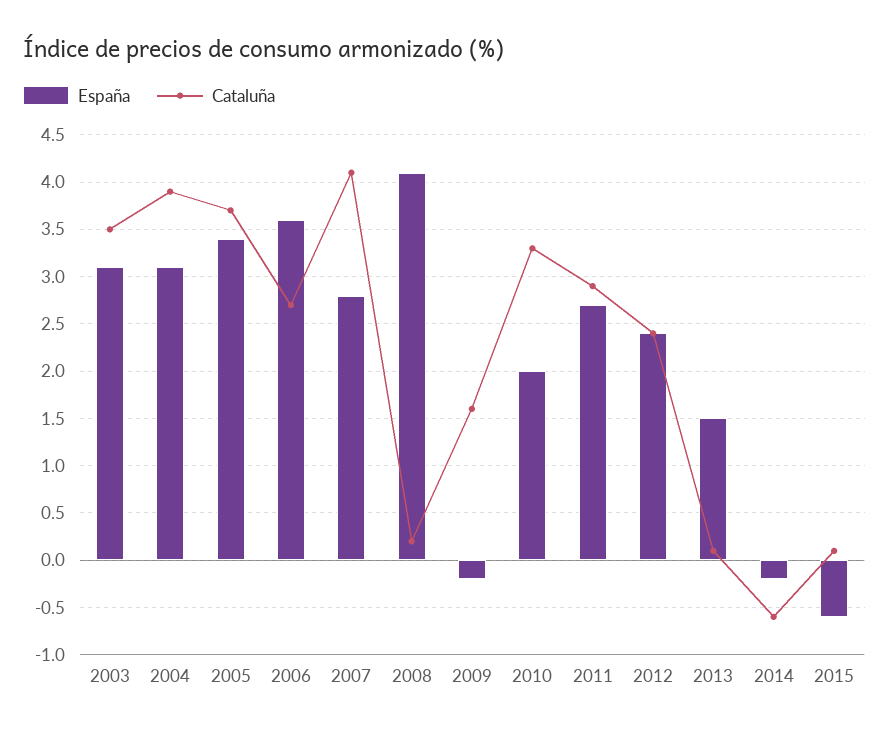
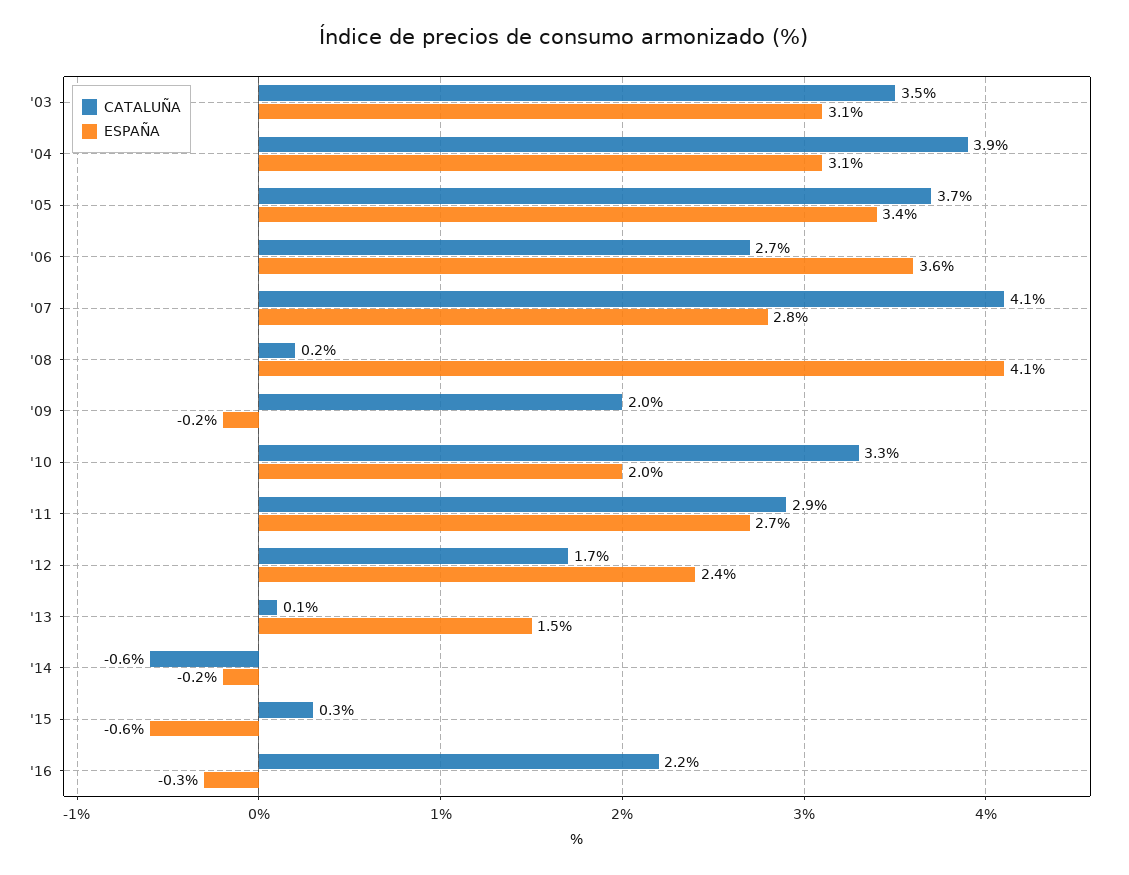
Cataluña, 2009: 1.6 -> 2
Cataluña, 2012: 2.4 -> 1.7
Cataluña, 2015: 0.1 -> 0.3
Cataluña, '16: none -> 2.2
España, '16: none -> -0.3

